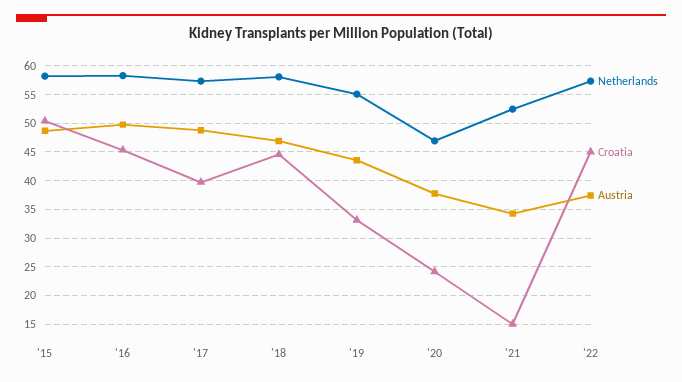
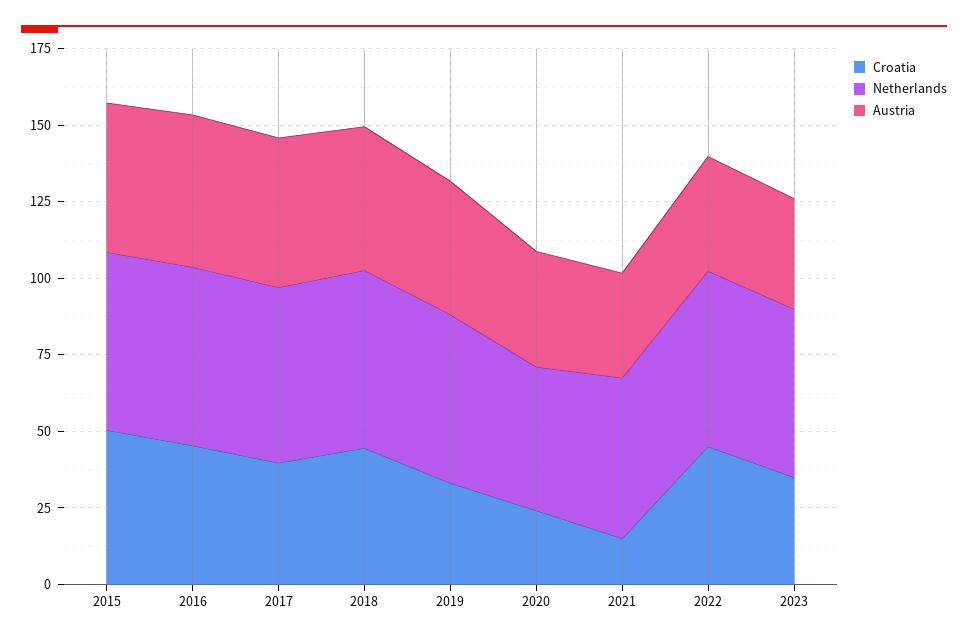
Croatia, 2023: none -> 35
Netherlands, 2023: none -> 55
Austria, 2023: none -> 35

